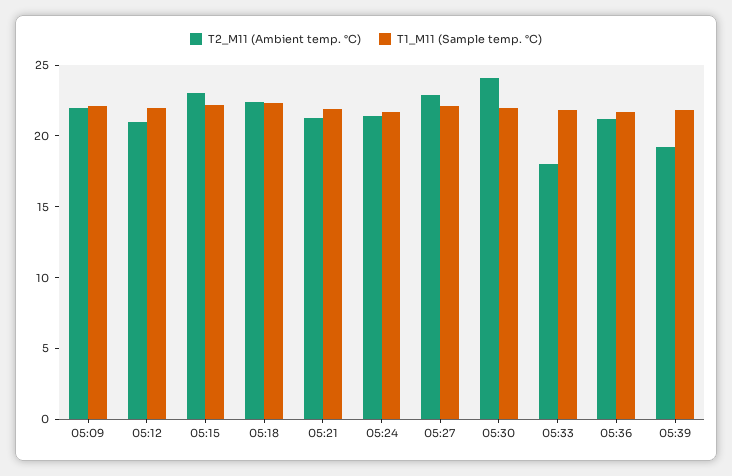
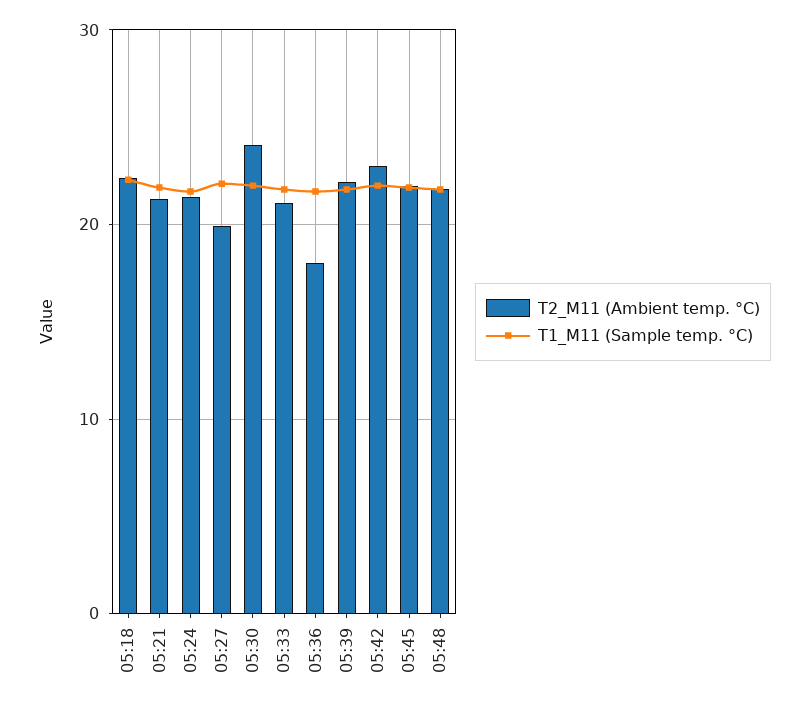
T2_M11 (Ambient temp. °C), 05:09: 22 -> none
T1_M11 (Sample temp. °C), 05:09: 22 -> none
T2_M11 (Ambient temp. °C), 05:12: 21 -> none
T1_M11 (Sample temp. °C), 05:12: 22 -> none
T2_M11 (Ambient temp. °C), 05:15: 23 -> none
T1_M11 (Sample temp. °C), 05:15: 22 -> none
T2_M11 (Ambient temp. °C), 05:27: 23 -> 20
T2_M11 (Ambient temp. °C), 05:33: 18 -> 21
T2_M11 (Ambient temp. °C), 05:36: 21 -> 18
T2_M11 (Ambient temp. °C), 05:39: 19 -> 22
T2_M11 (Ambient temp. °C), 05:42: none -> 23
T1_M11 (Sample temp. °C), 05:42: none -> 22
T2_M11 (Ambient temp. °C), 05:45: none -> 22
T1_M11 (Sample temp. °C), 05:45: none -> 22
T2_M11 (Ambient temp. °C), 05:48: none -> 22
T1_M11 (Sample temp. °C), 05:48: none -> 22

